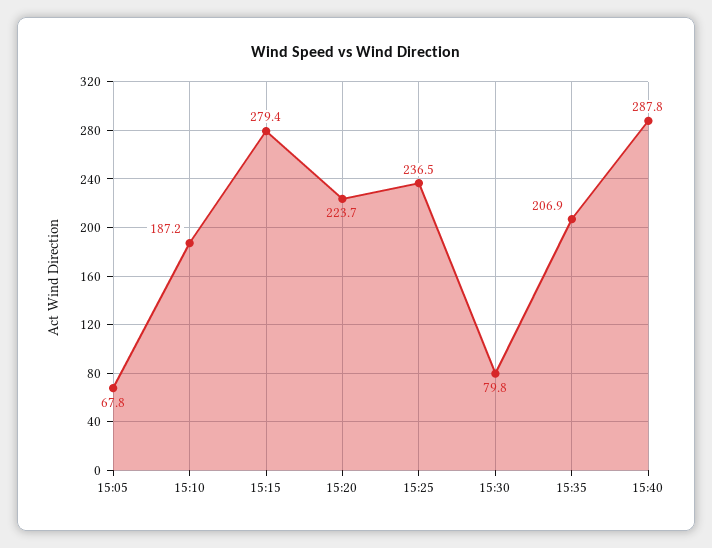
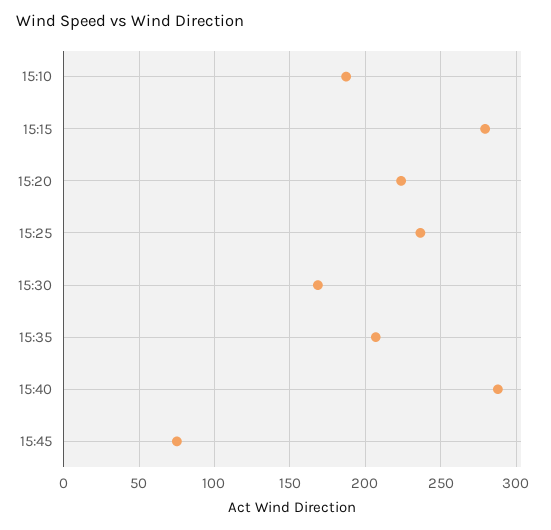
15:05: 67.8 -> none
15:30: 79.8 -> 170
15:45: none -> 75

